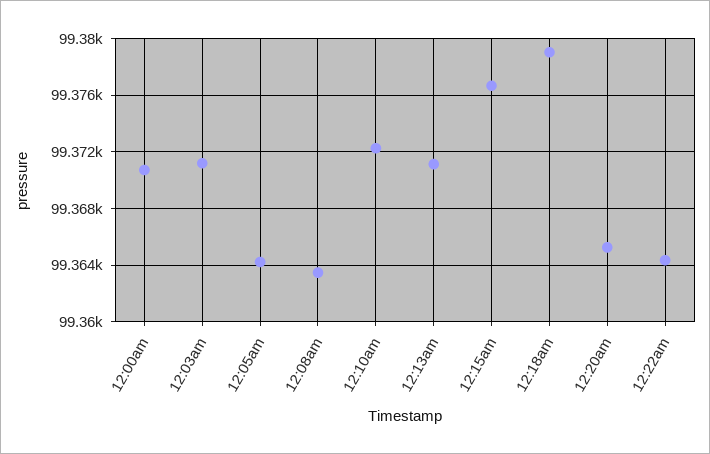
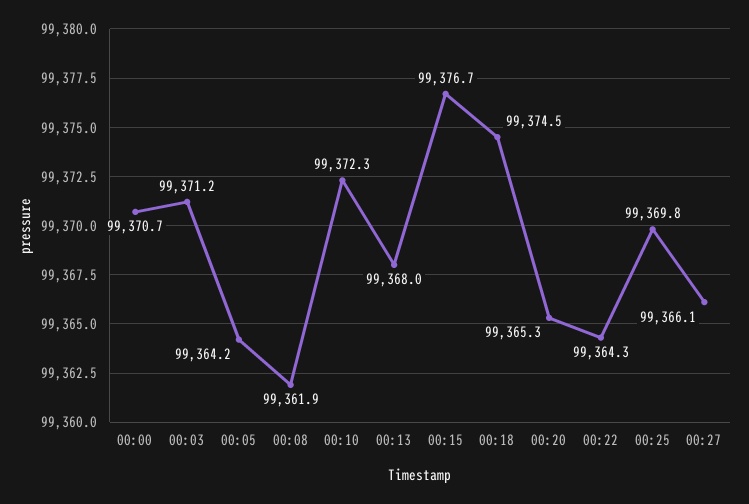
12:08am: 99363.5 -> 99361.9
12:13am: 99371 -> 99368
12:18am: 99379 -> 99374.5
00:25: none -> 99369.8
00:27: none -> 99366.1

